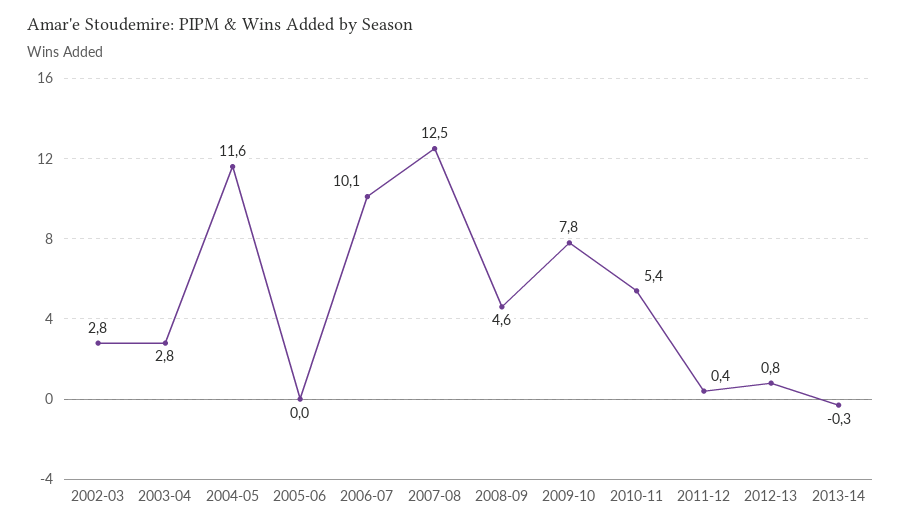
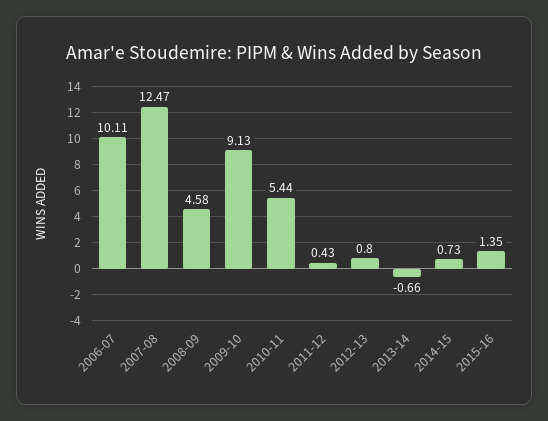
2002-03: 2.8 -> none
2003-04: 2.8 -> none
2004-05: 11.6 -> none
2005-06: 0 -> none
2009-10: 7.8 -> 9.13
2013-14: -0.3 -> -0.66
2014-15: none -> 0.73
2015-16: none -> 1.35

